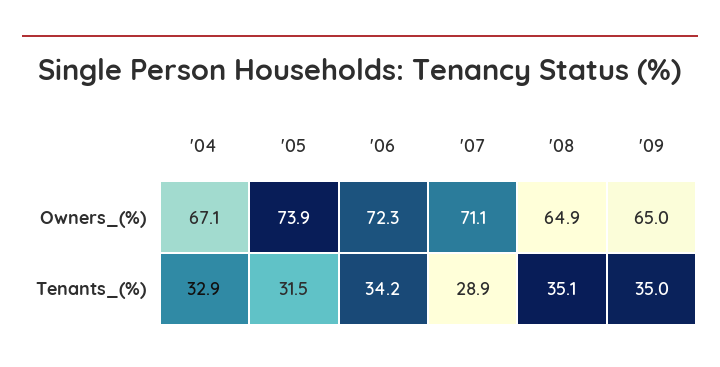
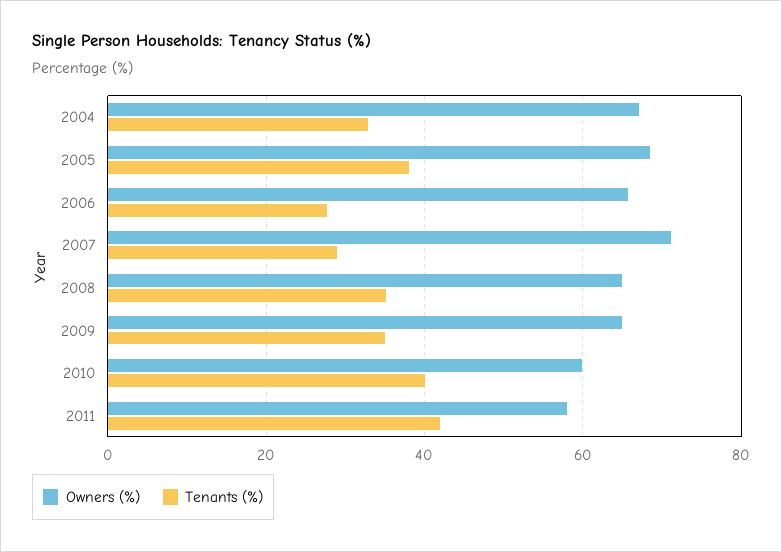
Owners_(%), '05: 73.9 -> 68
Owners_(%), '06: 72.3 -> 66
Tenants_(%), '05: 31.5 -> 38
Tenants_(%), '06: 34.2 -> 28
Owners_(%), 2010: none -> 60
Tenants_(%), 2010: none -> 40
Owners_(%), 2011: none -> 58
Tenants_(%), 2011: none -> 42

